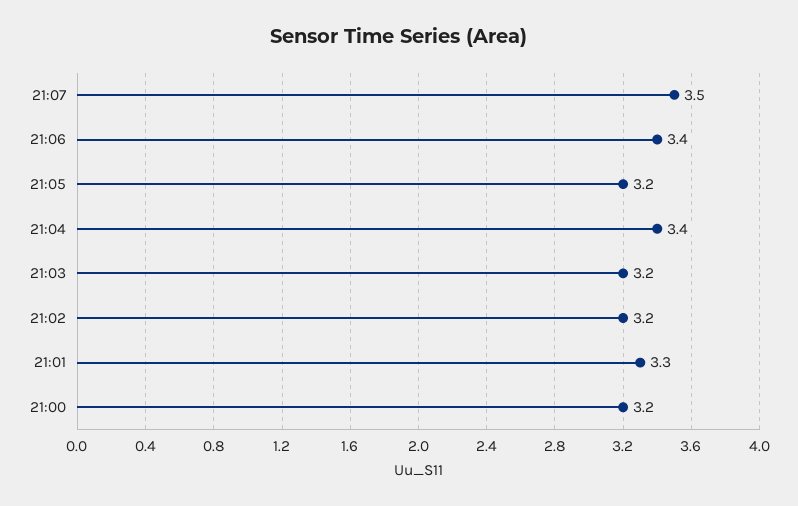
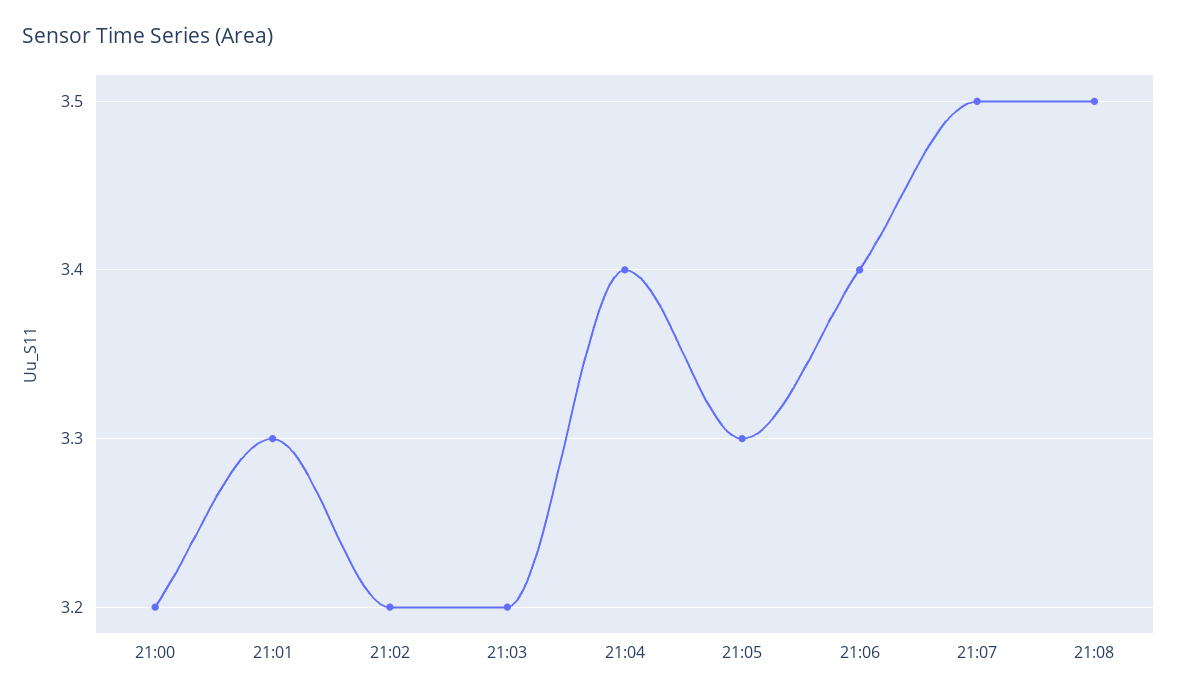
21:05: 3.2 -> 3.3
21:08: none -> 3.5

